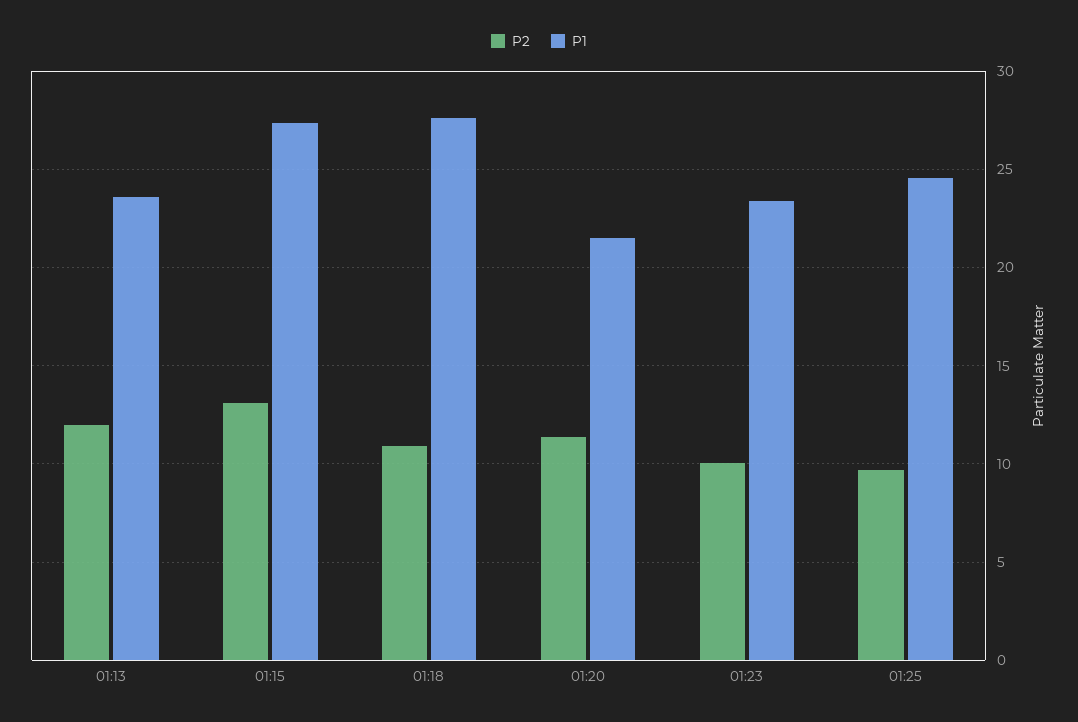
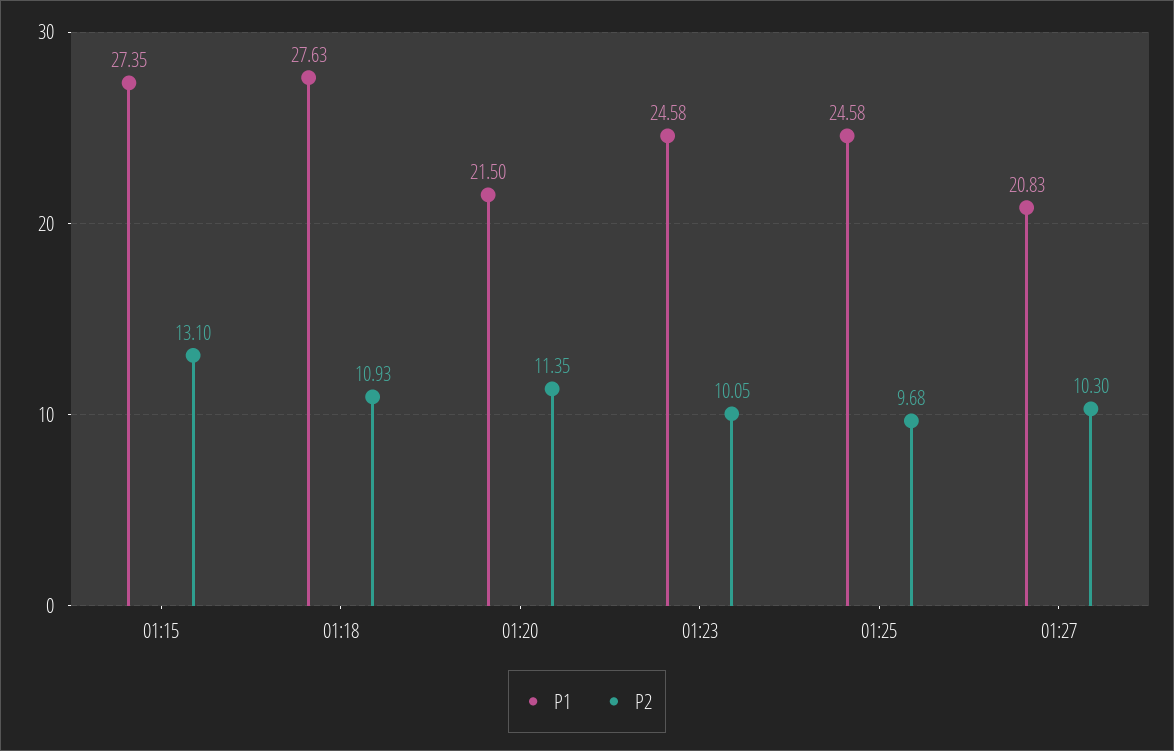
P2, 01:13: 12 -> none
P1, 01:13: 23.5 -> none
P1, 01:23: 23.5 -> 24.58
P1, 01:27: none -> 20.83
P2, 01:27: none -> 10.3

